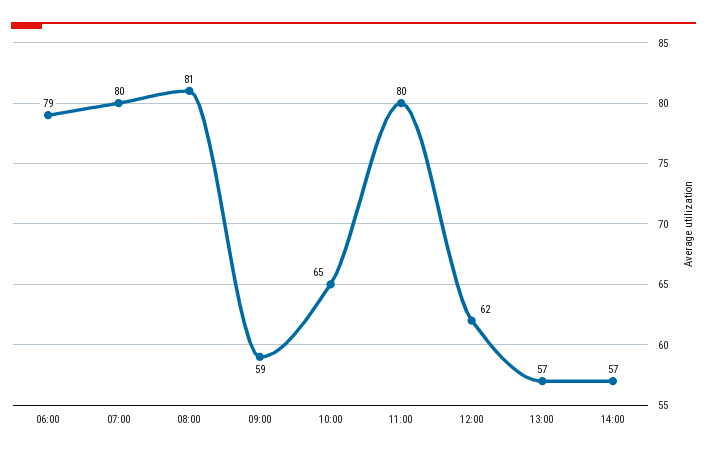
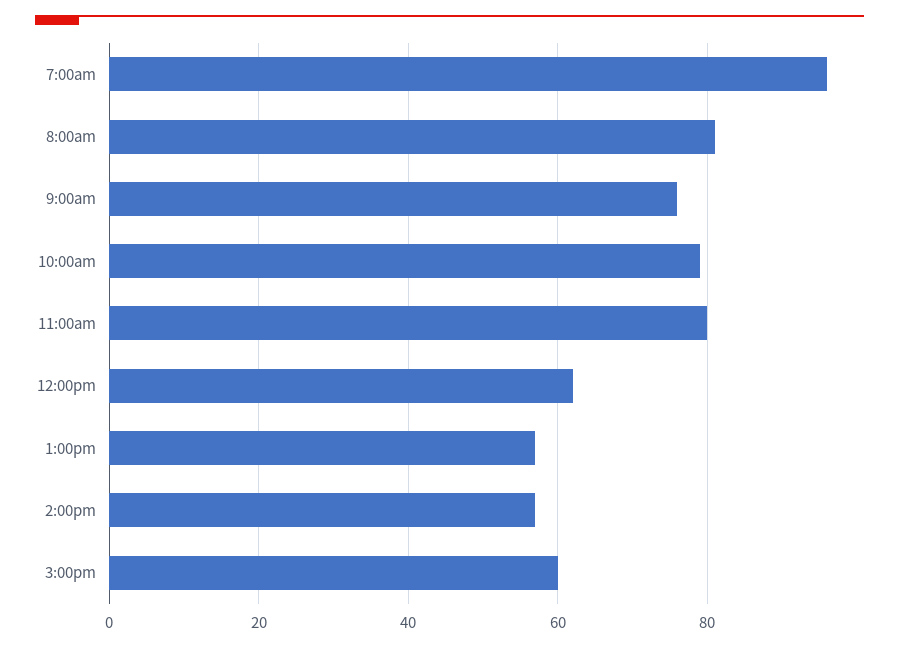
06:00: 79 -> none
07:00: 80 -> 95
09:00: 59 -> 75
10:00: 65 -> 80
3:00pm: none -> 60

